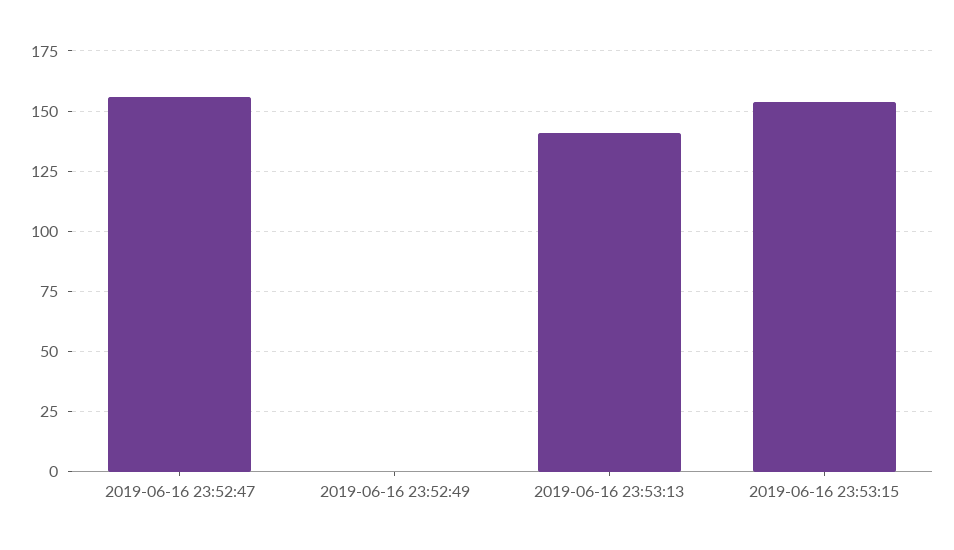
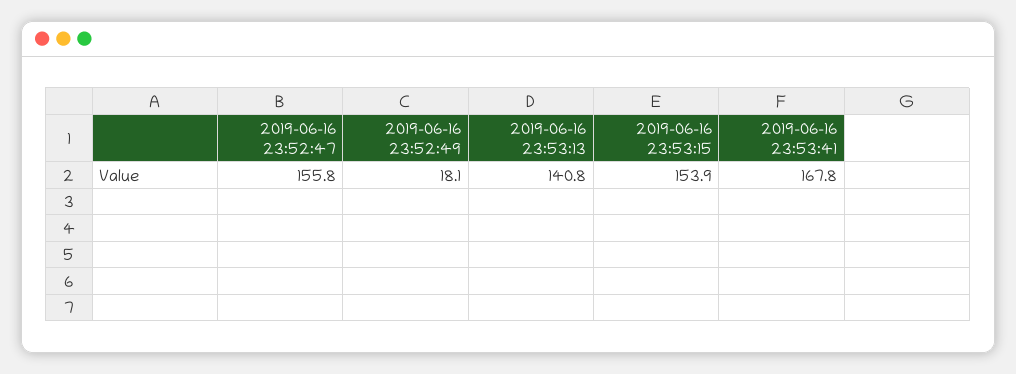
2019-06-16 23:52:49: 0 -> 18.1
2019-06-16 23:53:41: none -> 167.8

